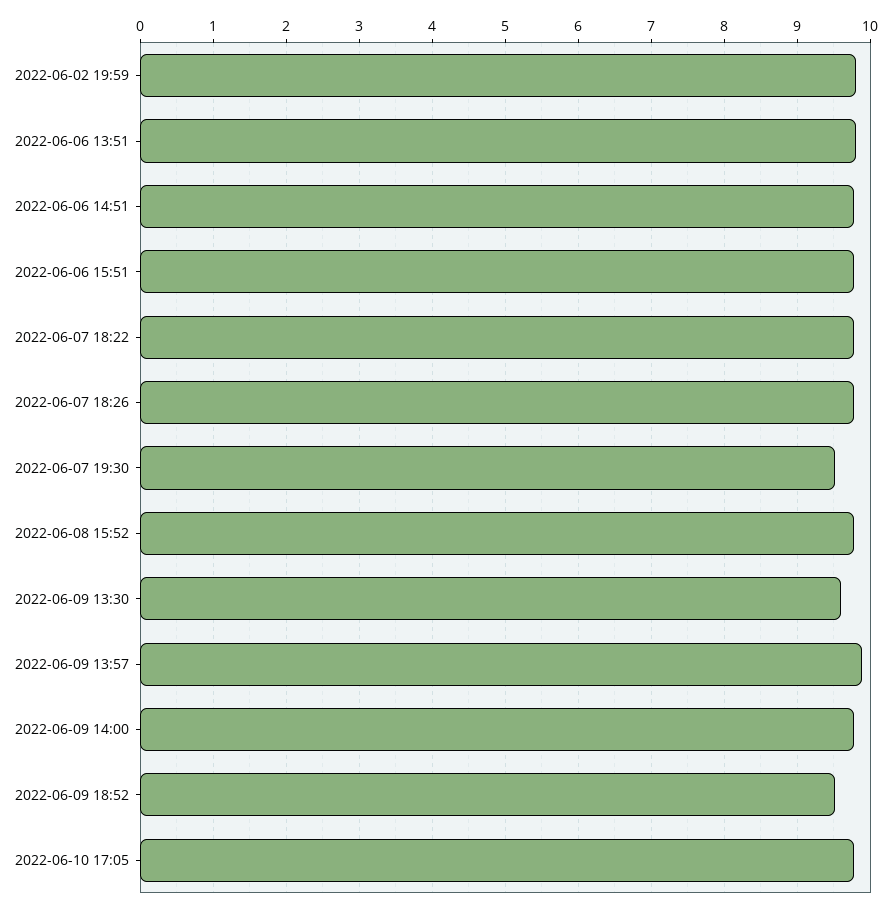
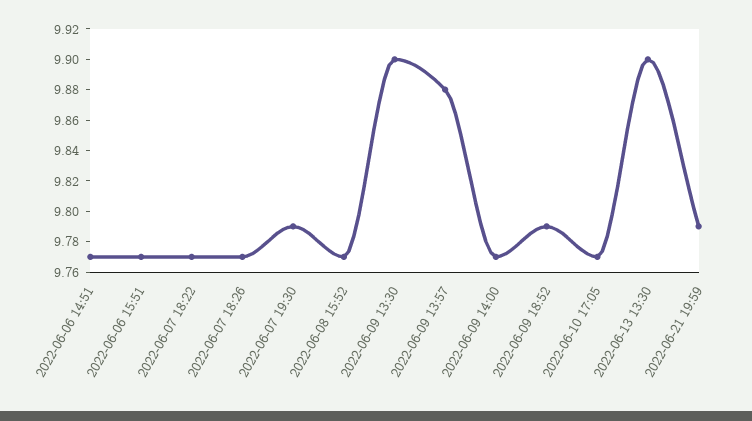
2022-06-02 19:59: 9.8 -> none
2022-06-06 13:51: 9.8 -> none
2022-06-07 19:30: 9.5 -> 9.79
2022-06-09 13:30: 9.6 -> 9.9
2022-06-09 18:52: 9.5 -> 9.79
2022-06-13 13:30: none -> 9.9
2022-06-21 19:59: none -> 9.79

